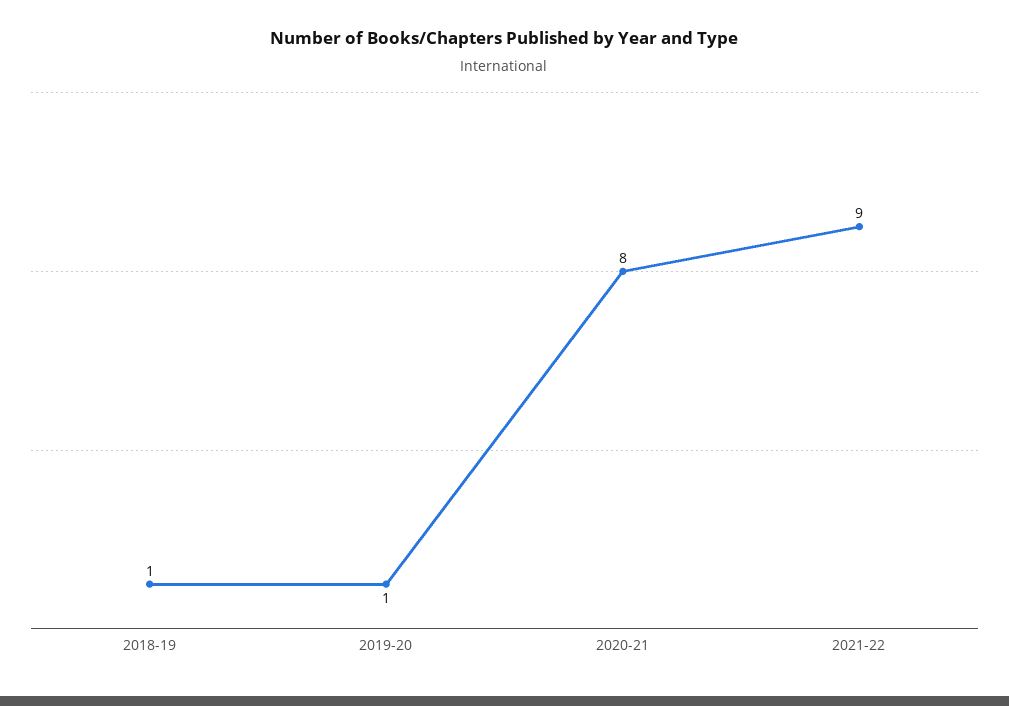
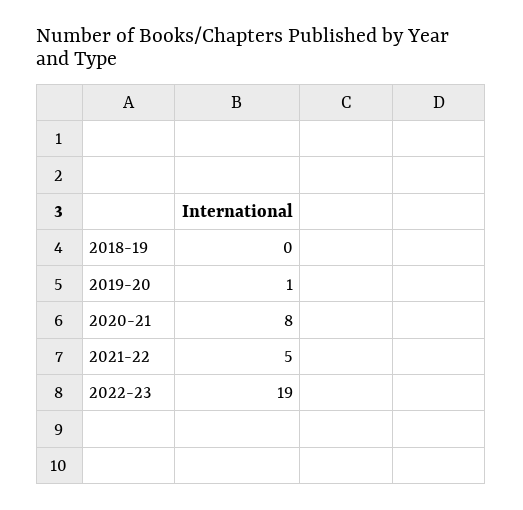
2018-19: 1 -> 0
2021-22: 9 -> 5
2022-23: none -> 19

